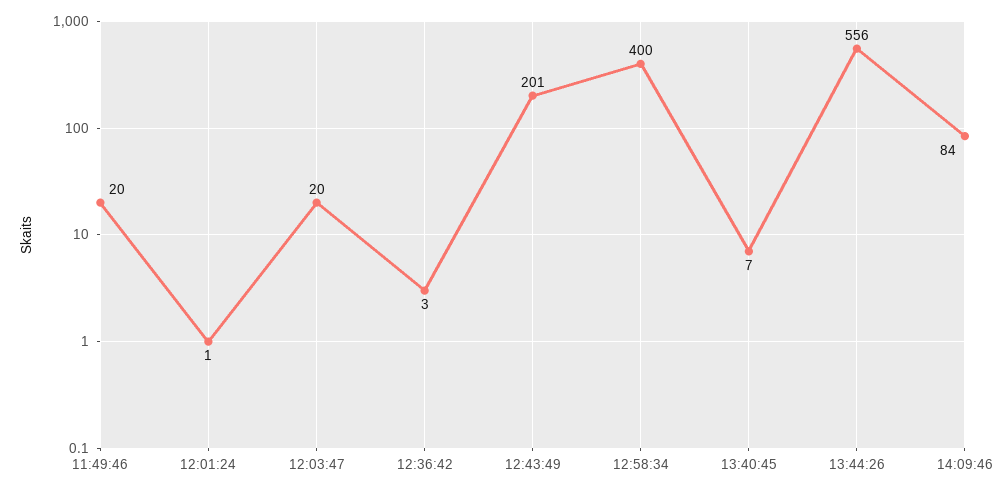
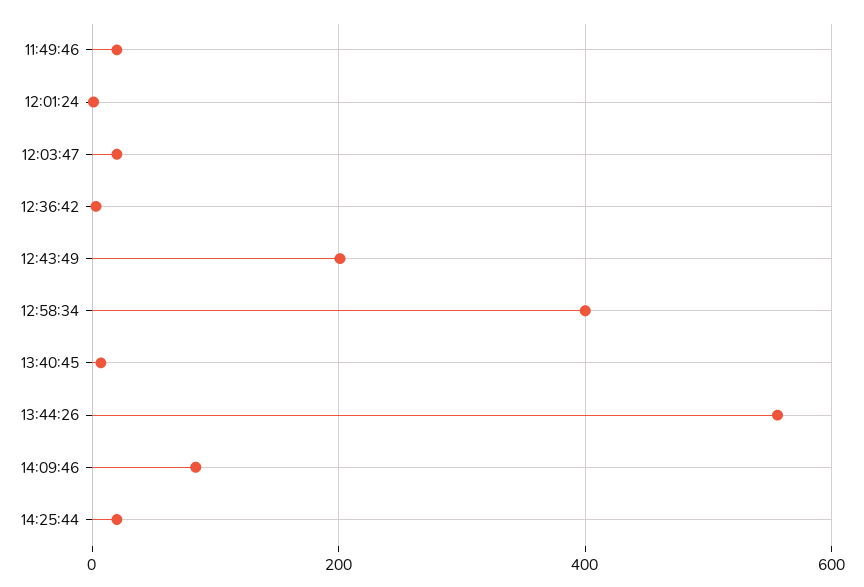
14:25:44: none -> 20

